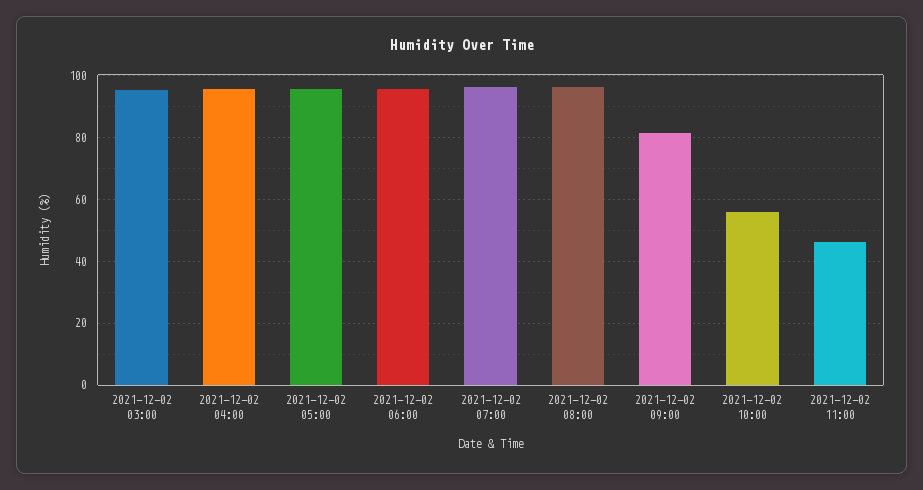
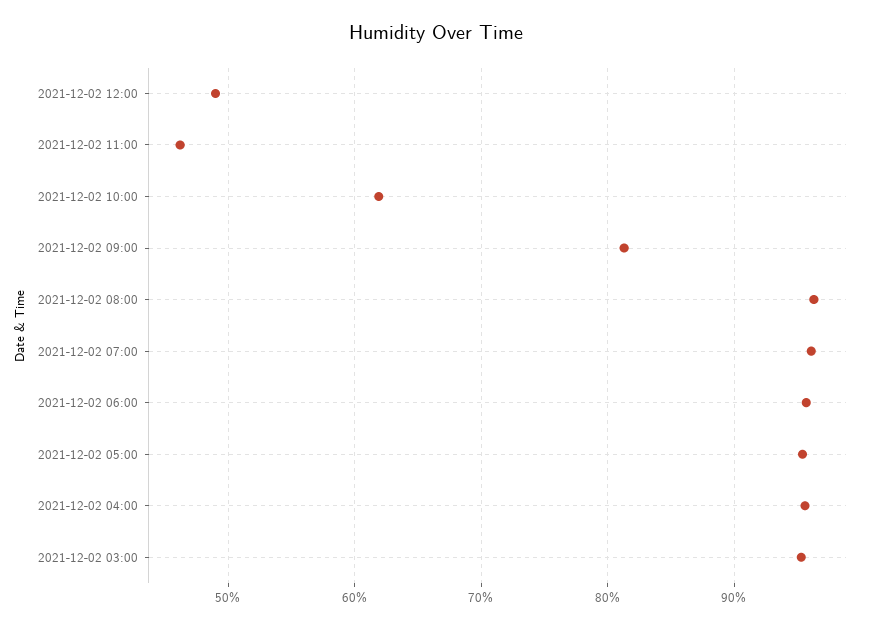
2021-12-02 10:00: 56 -> 62
2021-12-02 12:00: none -> 49

